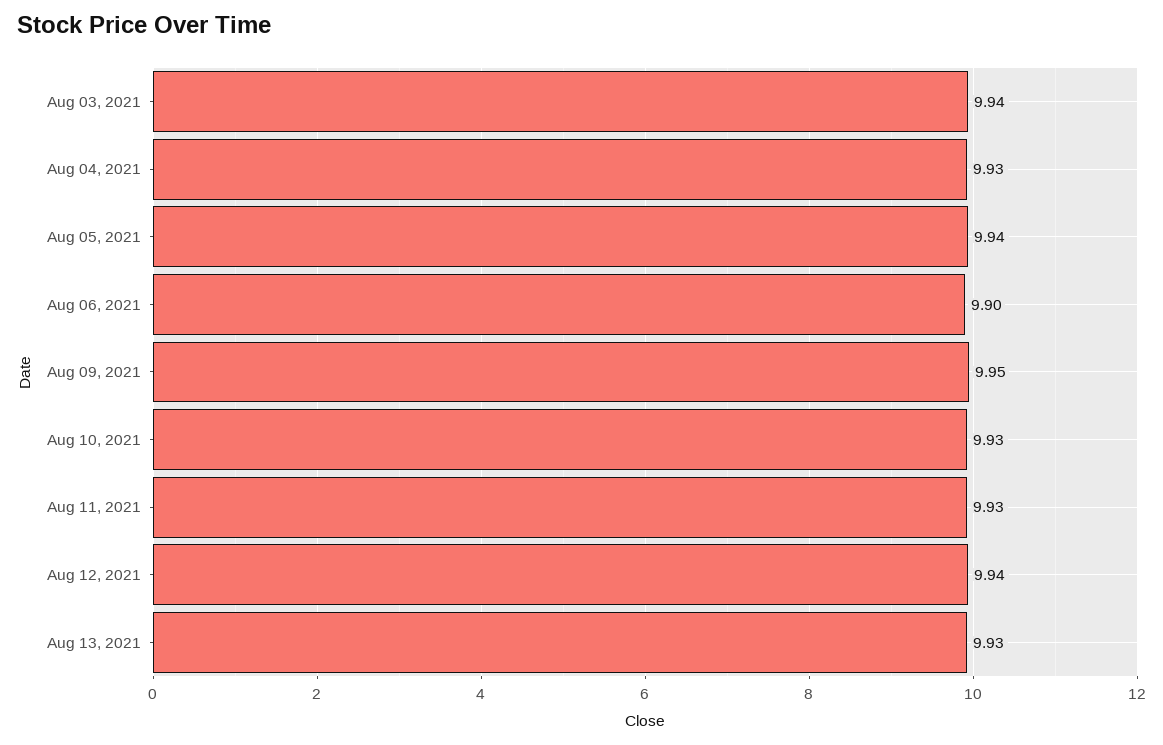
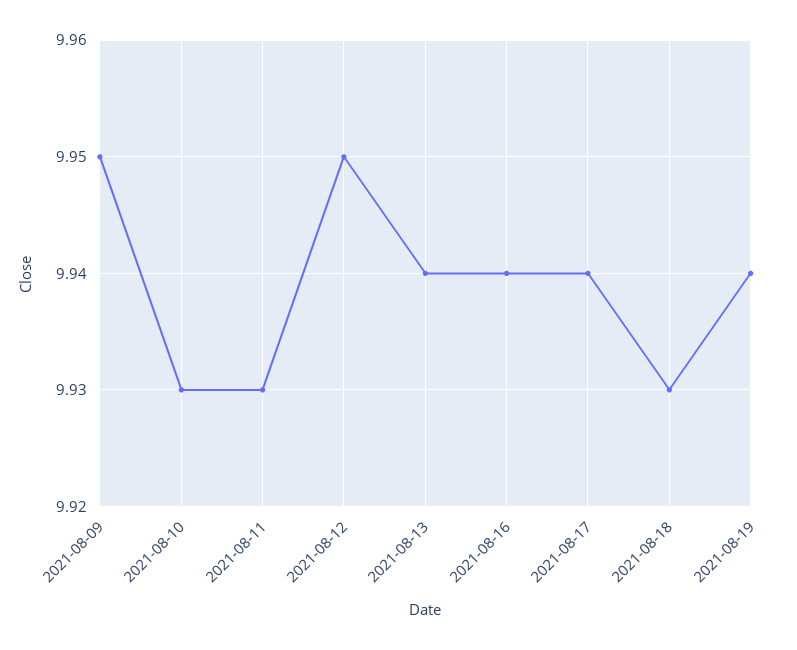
Aug 03, 2021: 9.94 -> none
Aug 04, 2021: 9.93 -> none
Aug 05, 2021: 9.94 -> none
Aug 06, 2021: 9.9 -> none
Aug 12, 2021: 9.94 -> 9.95
Aug 13, 2021: 9.93 -> 9.94
2021-08-16: none -> 9.94
2021-08-17: none -> 9.94
2021-08-18: none -> 9.93
2021-08-19: none -> 9.94

